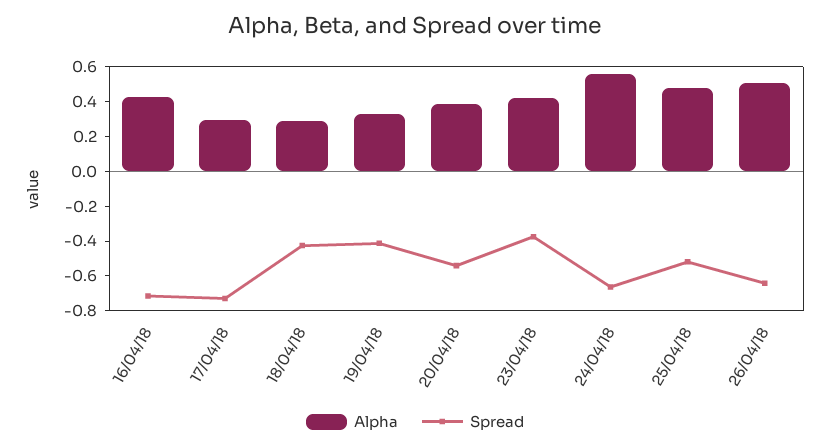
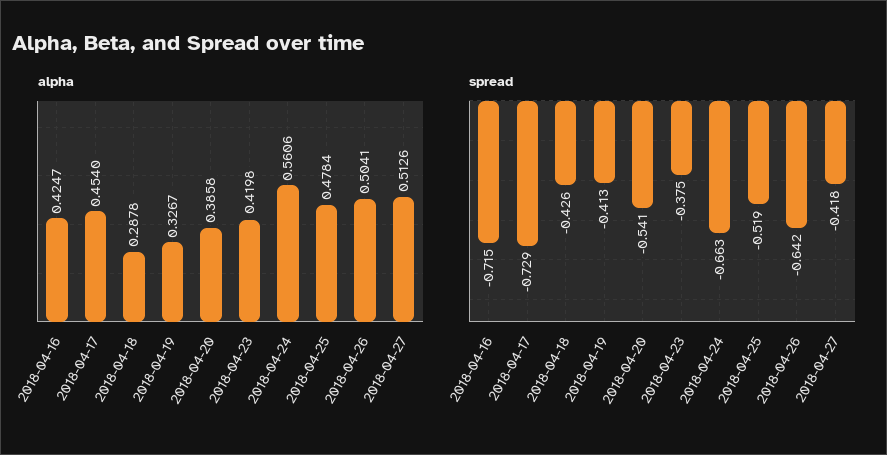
Alpha, 17/04/18: 0.3 -> 0.454
Alpha, 2018-04-27: none -> 0.5126
Spread, 2018-04-27: none -> -0.418

